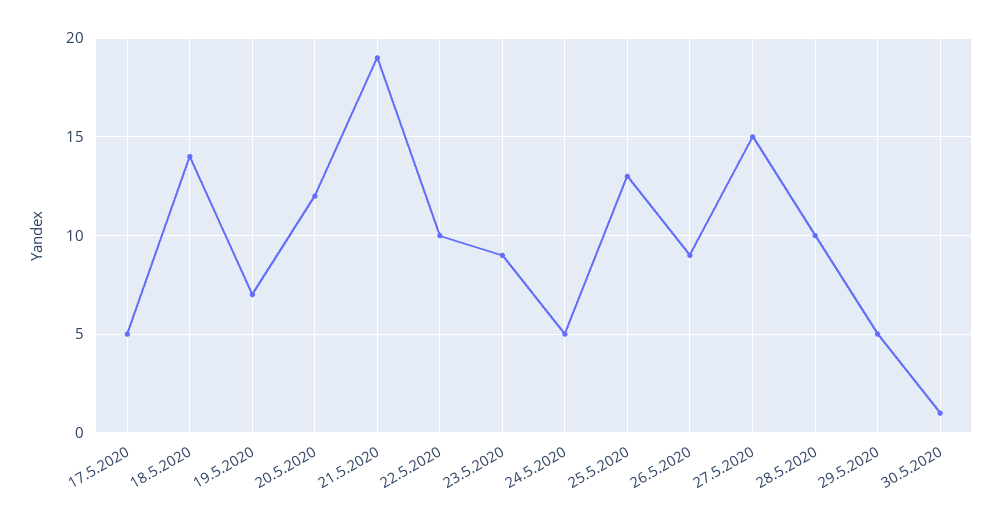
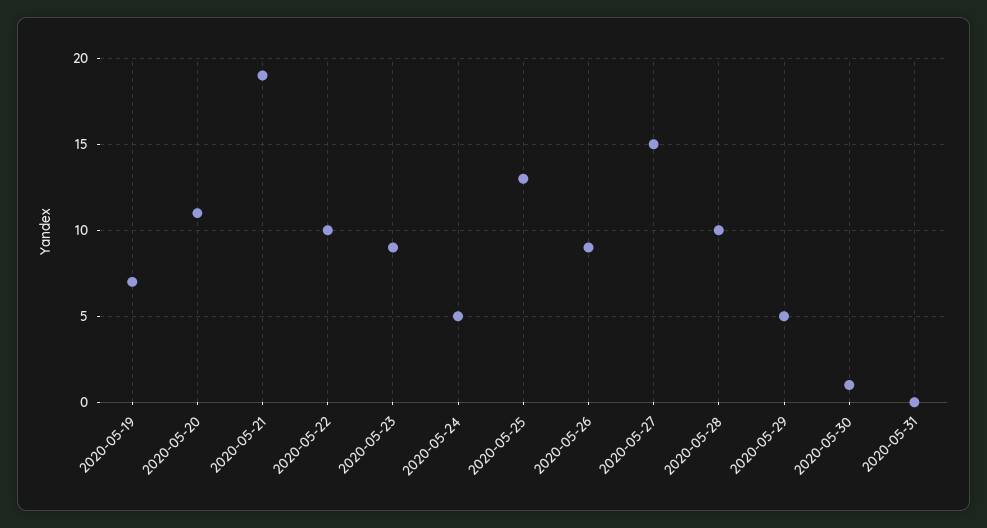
17.5.2020: 5 -> none
18.5.2020: 14 -> none
20.5.2020: 12 -> 11
2020-05-31: none -> 0

